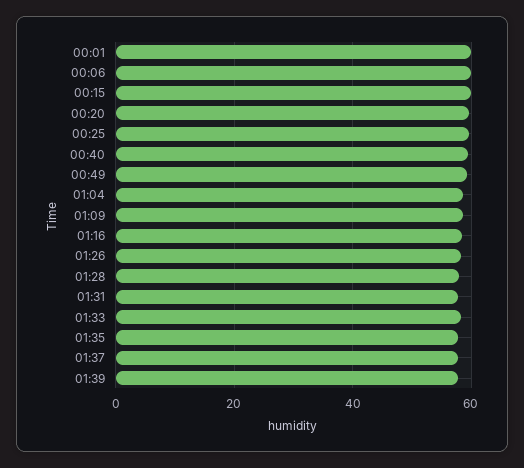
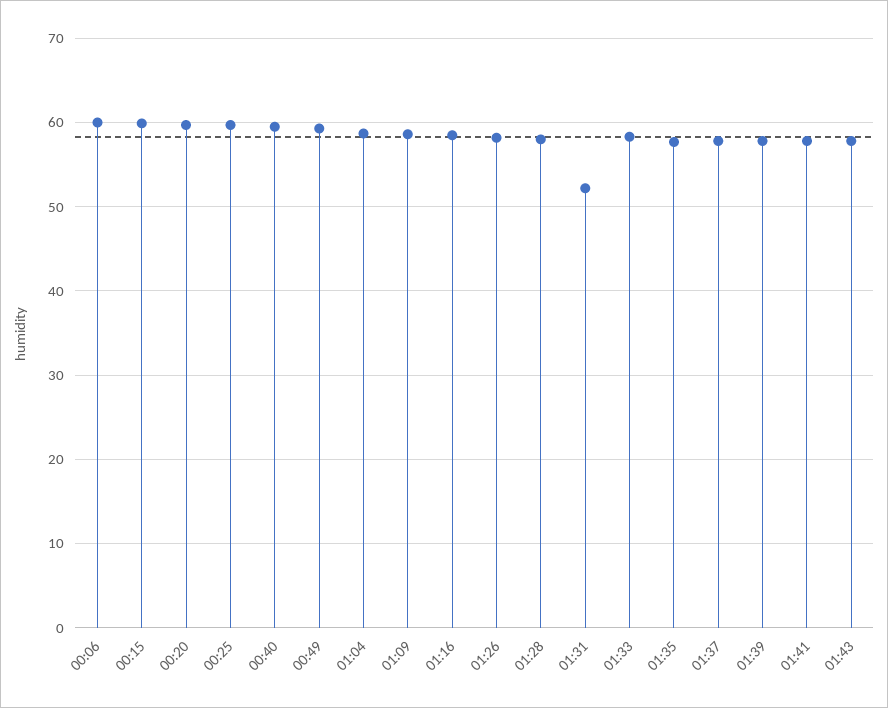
00:01: 60 -> none
01:31: 58 -> 52
01:41: none -> 58
01:43: none -> 58

